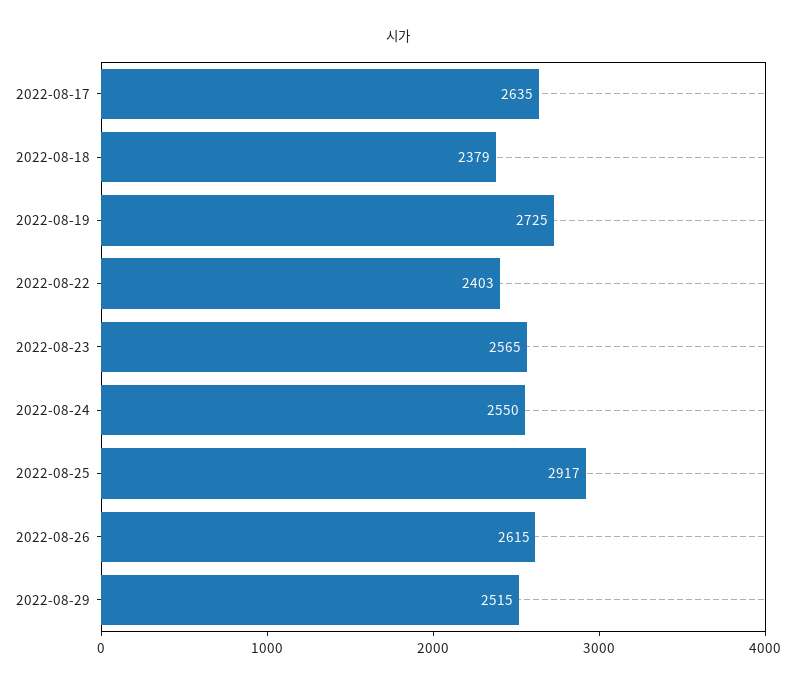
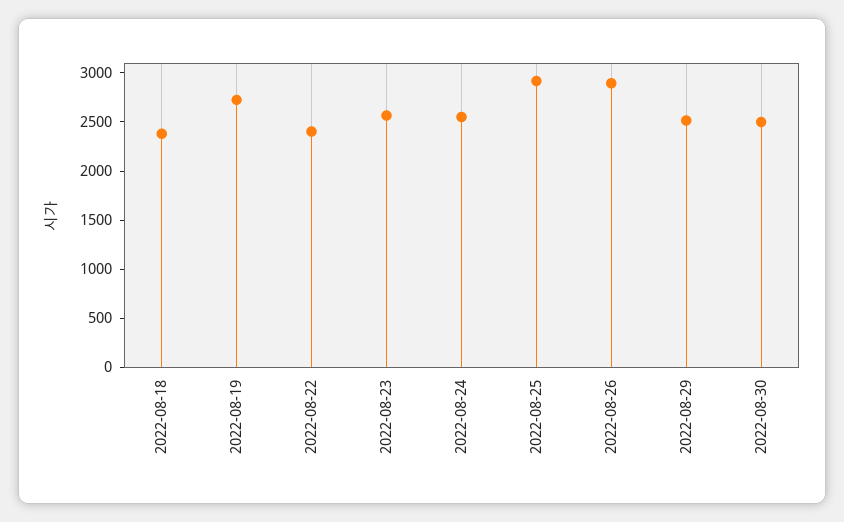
2022-08-17: 2635 -> none
2022-08-26: 2615 -> 2900
2022-08-30: none -> 2500

